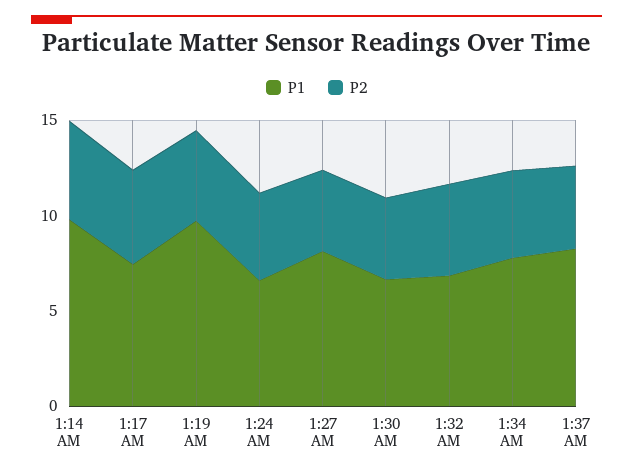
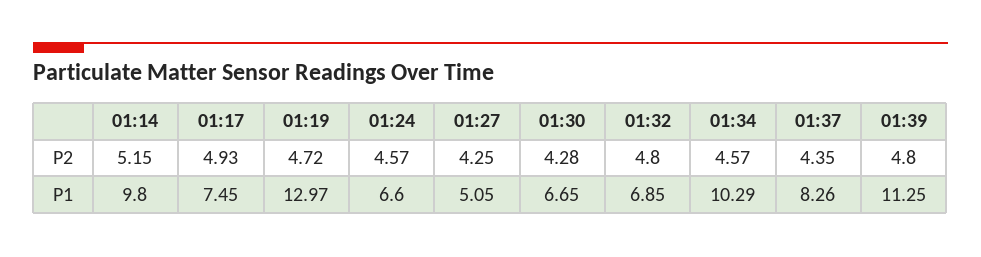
P1, 1:19 AM: 10 -> 12.97
P1, 1:27 AM: 8 -> 5.05
P1, 1:34 AM: 8 -> 10.29
P2, 01:39: none -> 4.8
P1, 01:39: none -> 11.25

